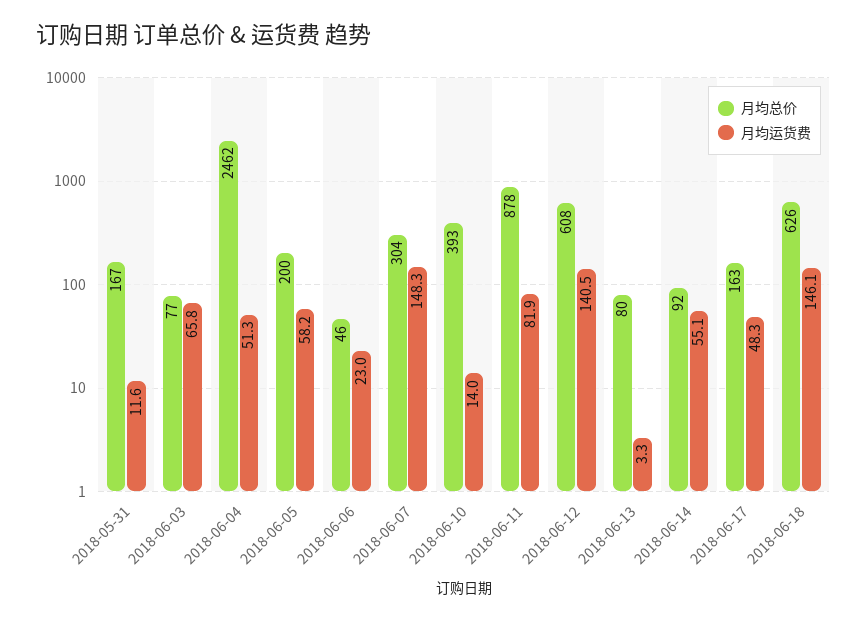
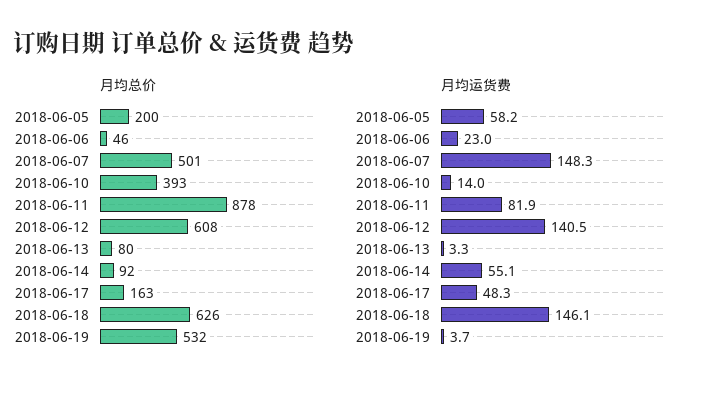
月均总价, 2018-05-31: 167 -> none
月均运货费, 2018-05-31: 11.6 -> none
月均总价, 2018-06-03: 77 -> none
月均运货费, 2018-06-03: 65.8 -> none
月均总价, 2018-06-04: 2462 -> none
月均运货费, 2018-06-04: 51.3 -> none
月均总价, 2018-06-07: 304 -> 501
月均总价, 2018-06-19: none -> 532
月均运货费, 2018-06-19: none -> 3.7

